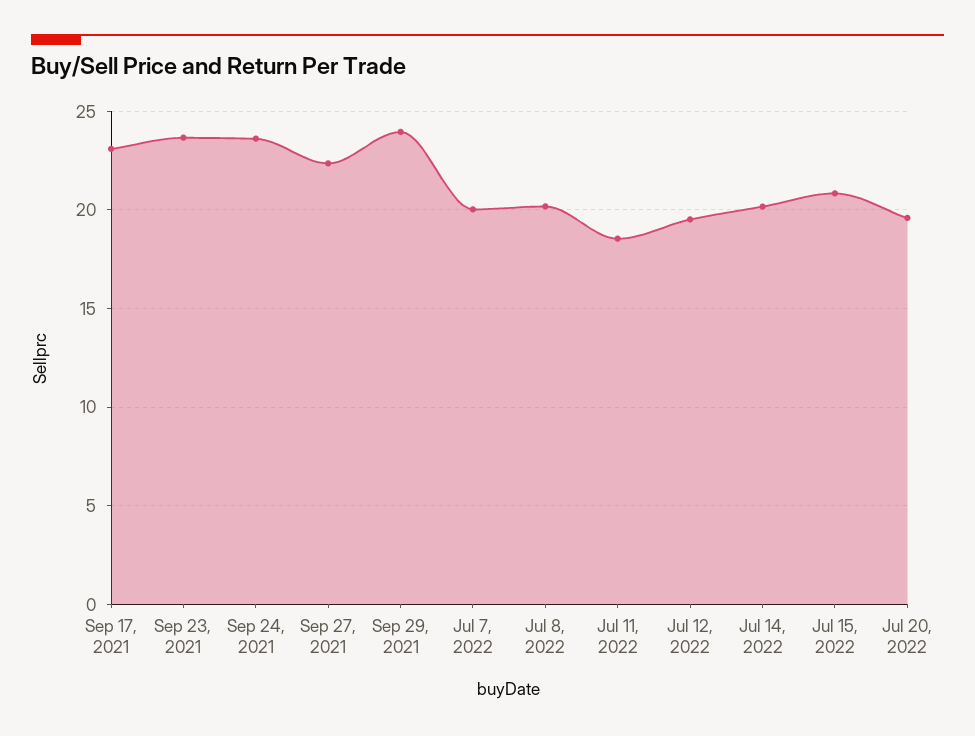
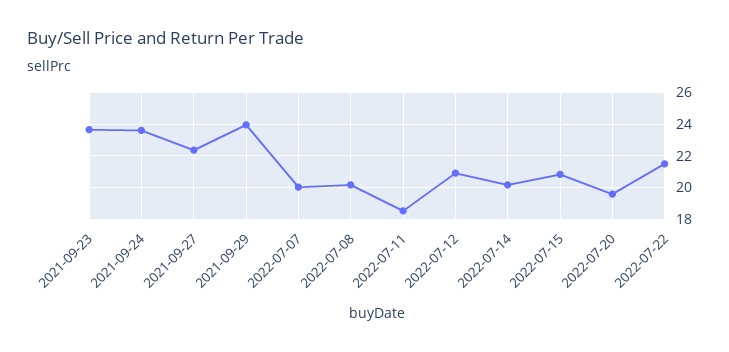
Sep 17, 2021: 23 -> none
Jul 12, 2022: 19.5 -> 21
2022-07-22: none -> 21.5

